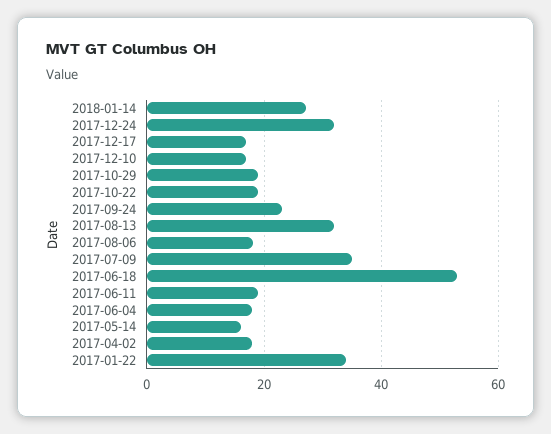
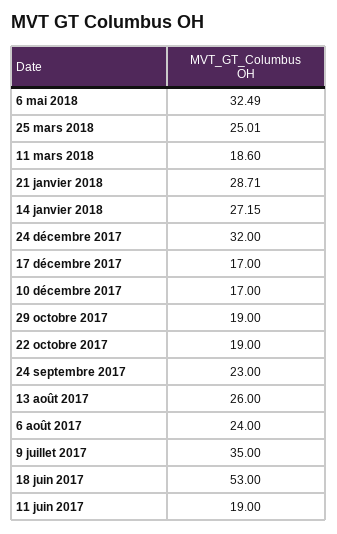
2017-08-13: 32 -> 26
2017-08-06: 18 -> 24
2017-06-04: 18 -> none
2017-05-14: 16 -> none
2017-04-02: 18 -> none
2017-01-22: 34 -> none
6 mai 2018: none -> 32.49
25 mars 2018: none -> 25.01
11 mars 2018: none -> 18.6
21 janvier 2018: none -> 28.71

